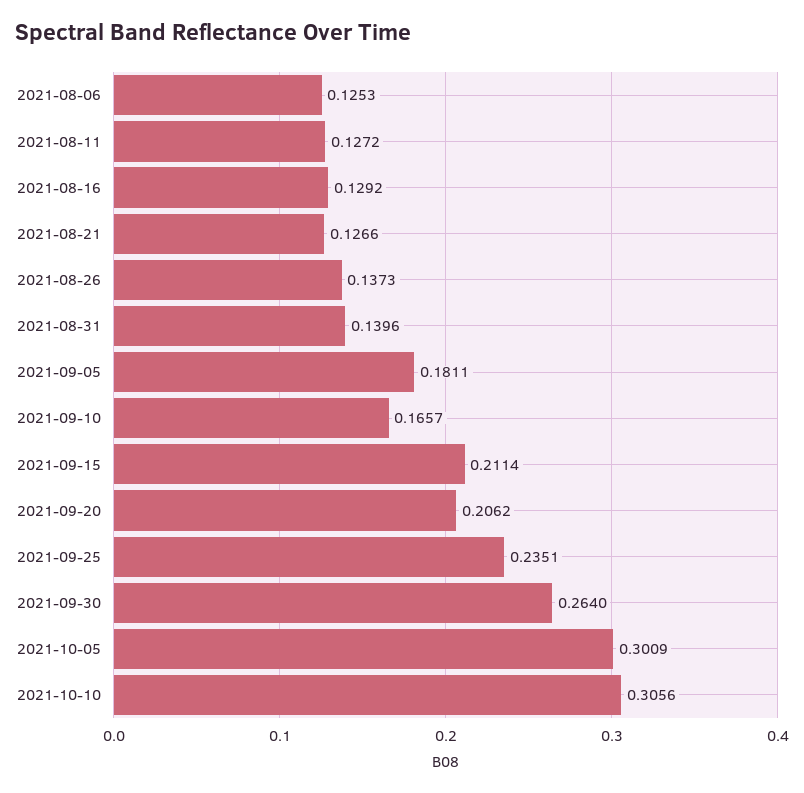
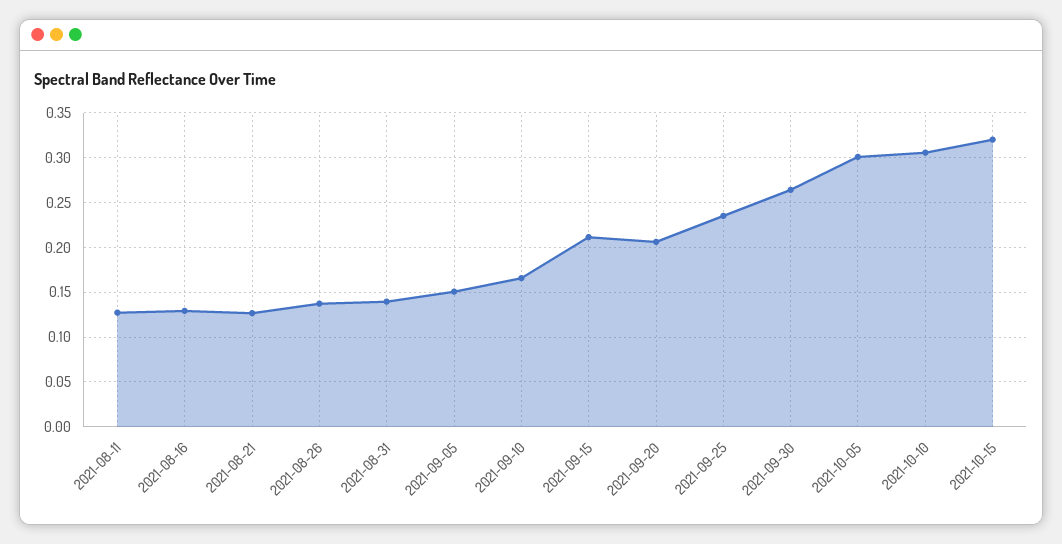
2021-08-06: 0.1253 -> none
2021-09-05: 0.1811 -> 0.15
2021-10-15: none -> 0.32

